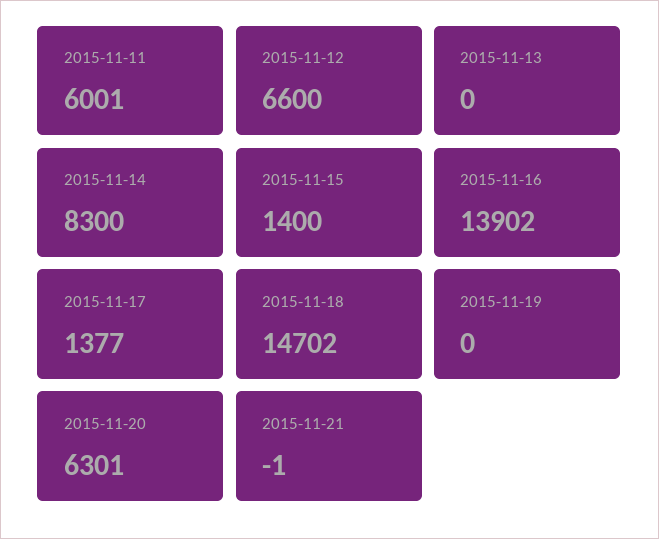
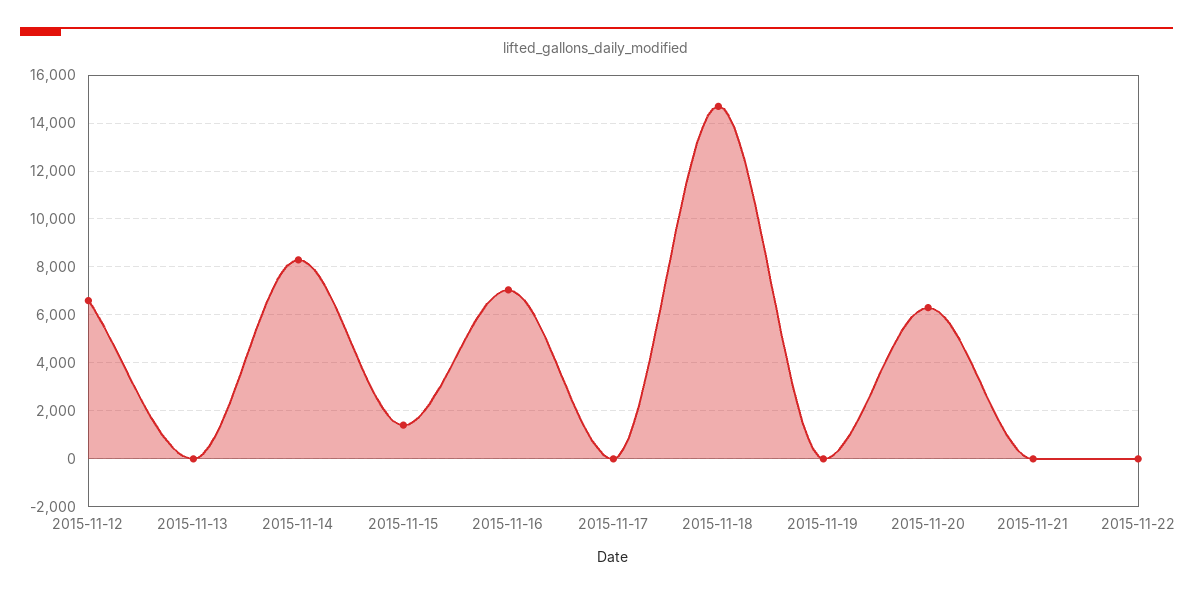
2015-11-11: 6001 -> none
2015-11-16: 13902 -> 7000
2015-11-17: 1377 -> 0
2015-11-22: none -> 0

